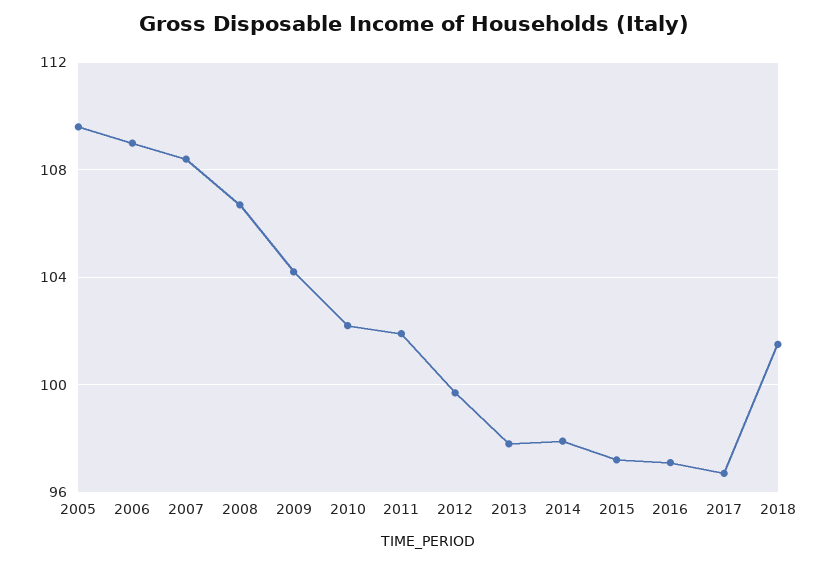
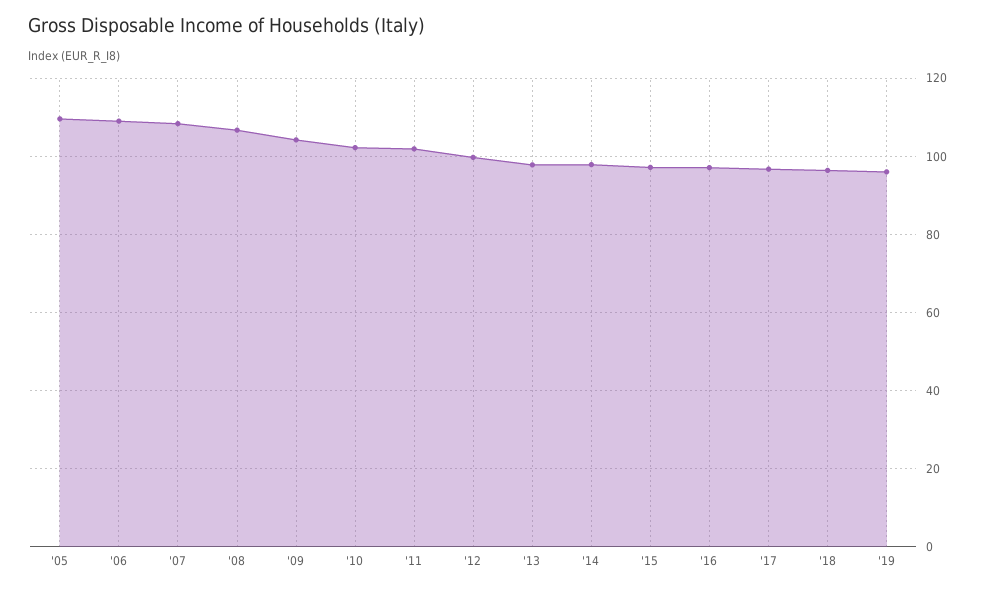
2018: 101.5 -> 96
'19: none -> 96

